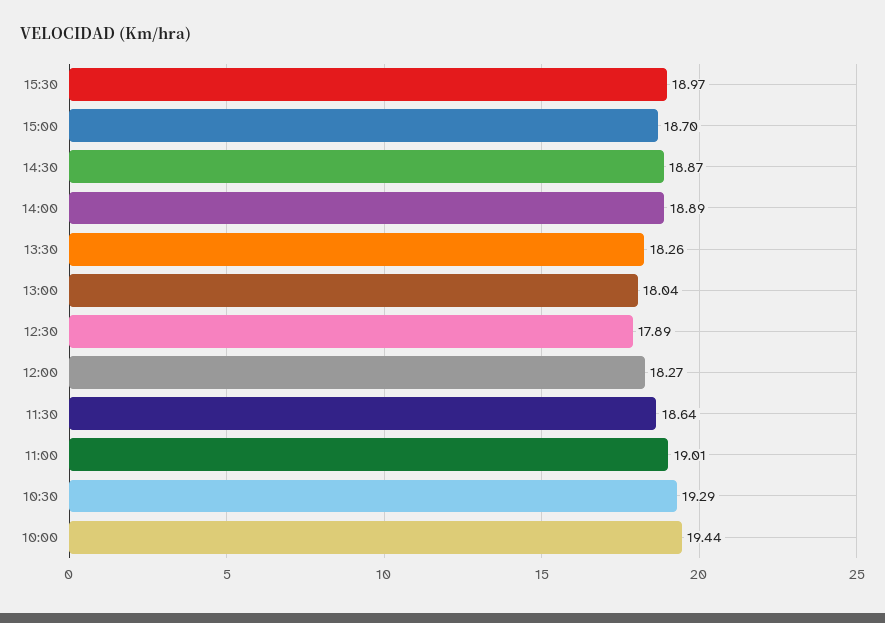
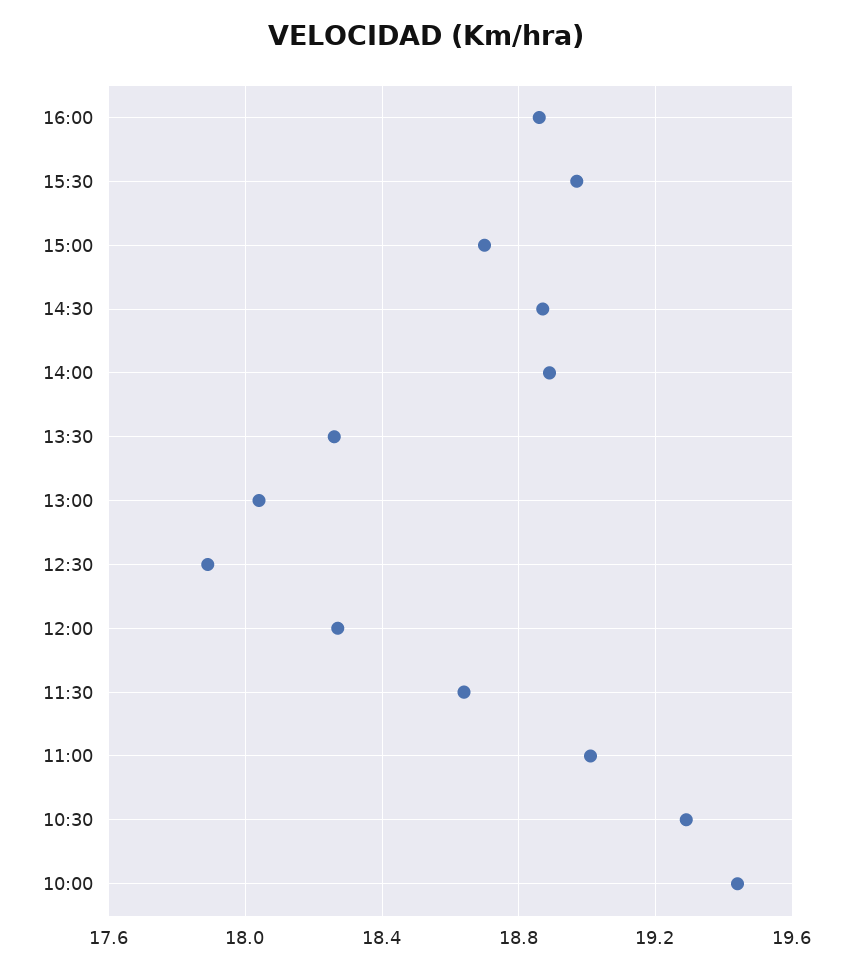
16:00: none -> 18.85

